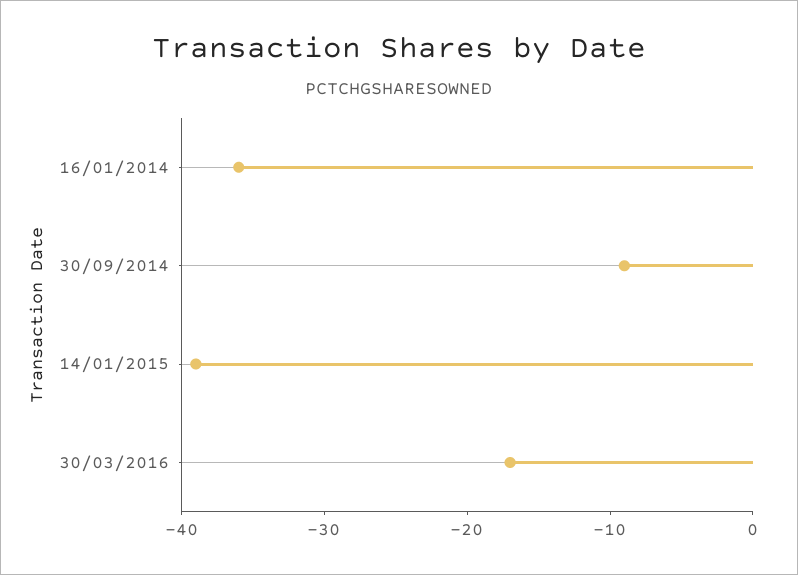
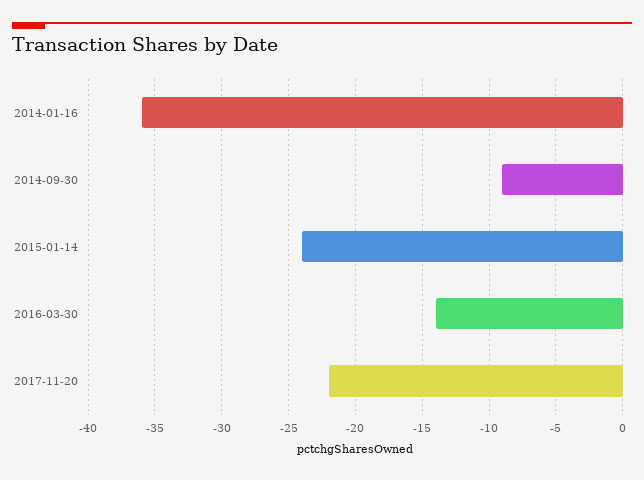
14/01/2015: -39 -> -24
30/03/2016: -17 -> -14
2017-11-20: none -> -22

